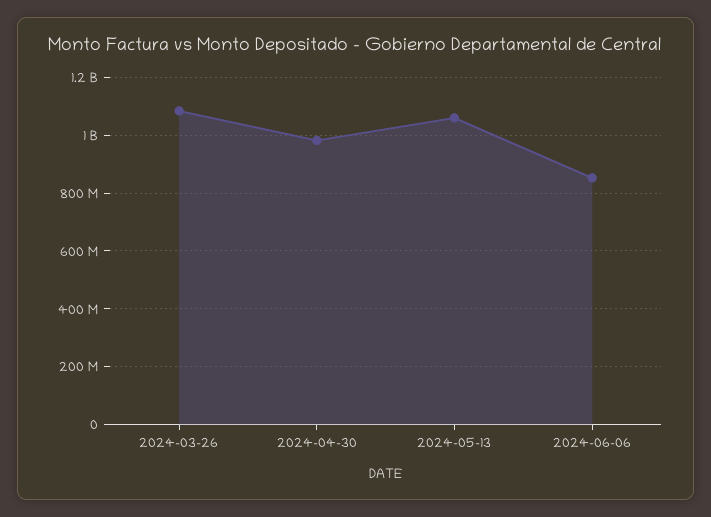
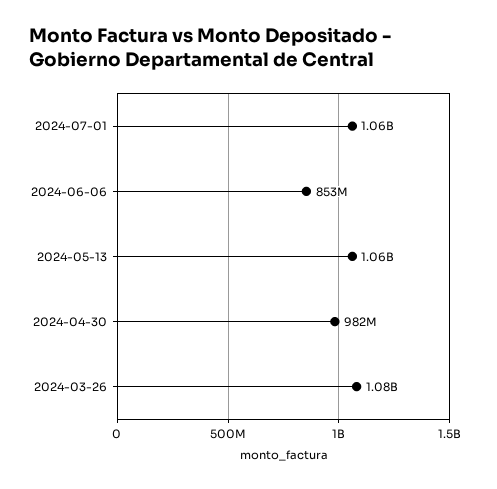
2024-07-01: none -> 1060000000

